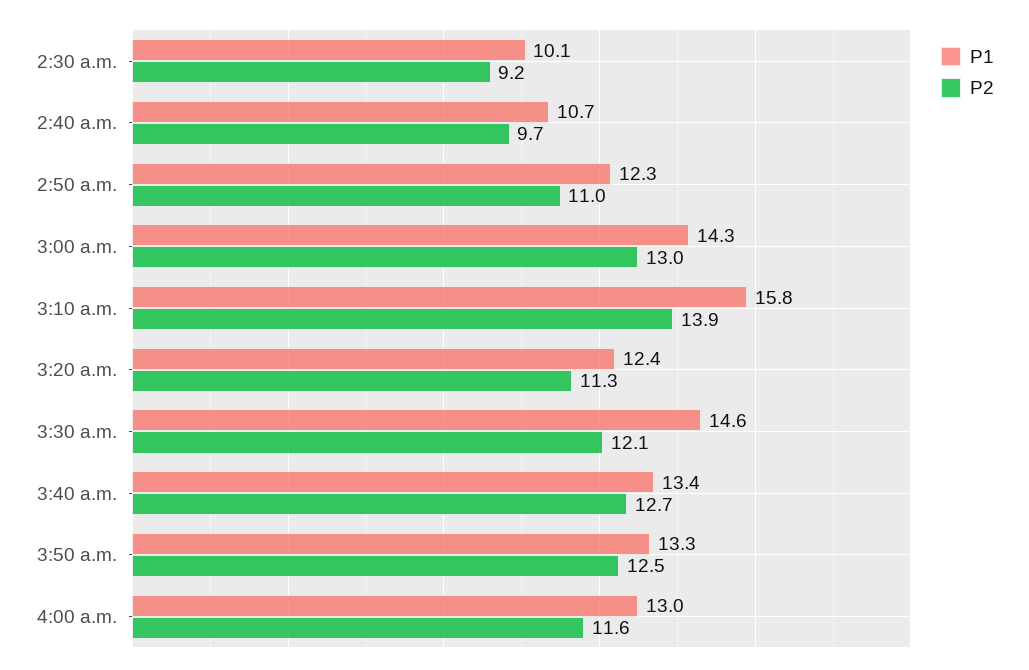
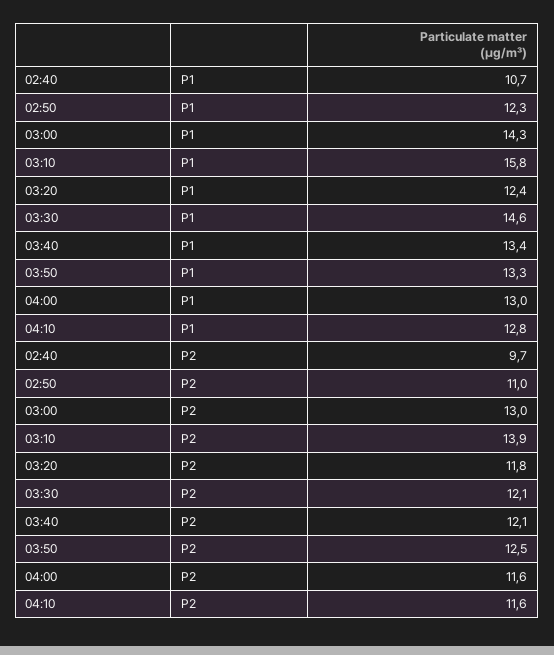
P1, 2:30 a.m.: 10.1 -> none
P2, 2:30 a.m.: 9.2 -> none
P2, 3:20 a.m.: 11.3 -> 11.8
P2, 3:40 a.m.: 12.7 -> 12.1
P1, 04:10: none -> 12.8
P2, 04:10: none -> 11.6

